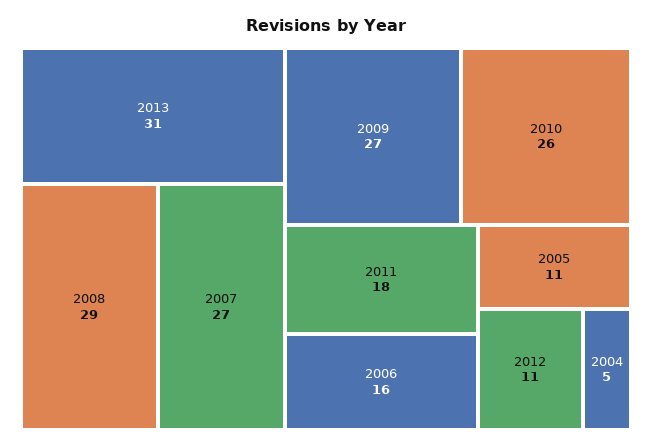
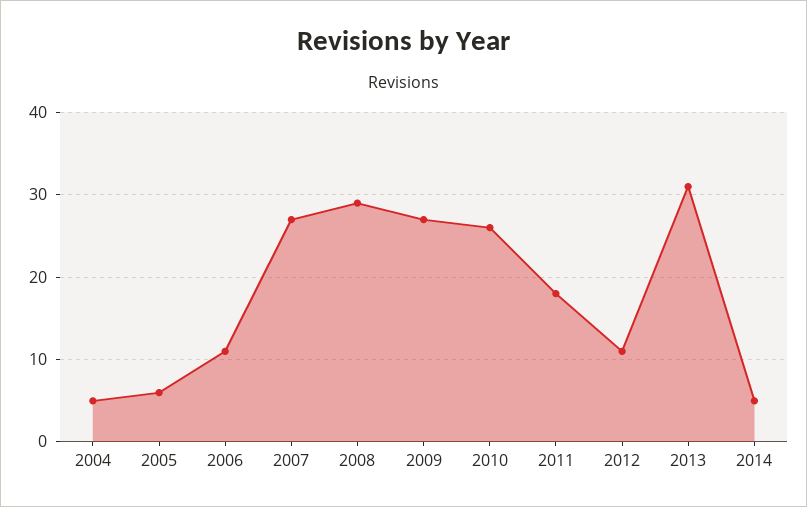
2006: 16 -> 11
2005: 11 -> 6
2014: none -> 5

